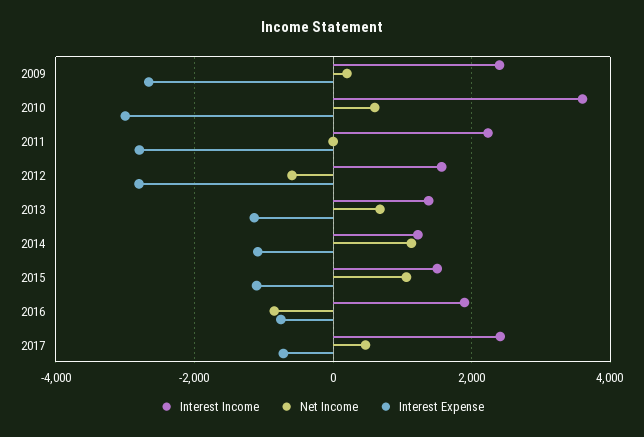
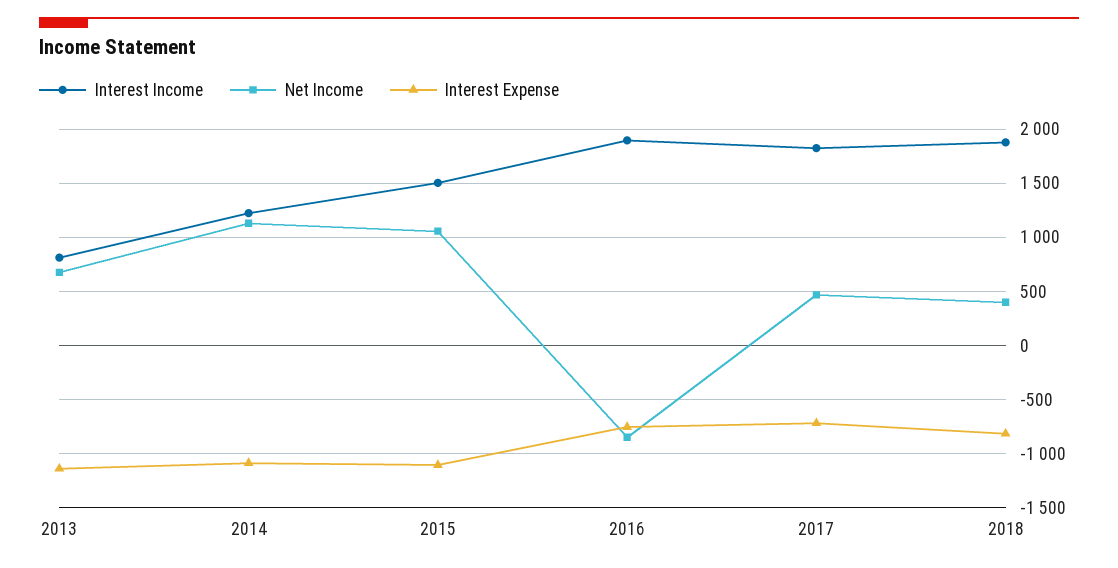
Interest Income, 2009: 2400 -> none
Net Income, 2009: 200 -> none
Interest Expense, 2009: -2600 -> none
Interest Income, 2010: 3600 -> none
Net Income, 2010: 600 -> none
Interest Expense, 2010: -3000 -> none
Interest Income, 2011: 2200 -> none
Net Income, 2011: 0 -> none
Interest Expense, 2011: -2800 -> none
Interest Income, 2012: 1600 -> none
Net Income, 2012: -600 -> none
Interest Expense, 2012: -2800 -> none
Interest Income, 2013: 1400 -> 800
Interest Income, 2017: 2400 -> 1800
Interest Income, 2018: none -> 1900
Net Income, 2018: none -> 400
Interest Expense, 2018: none -> -800

